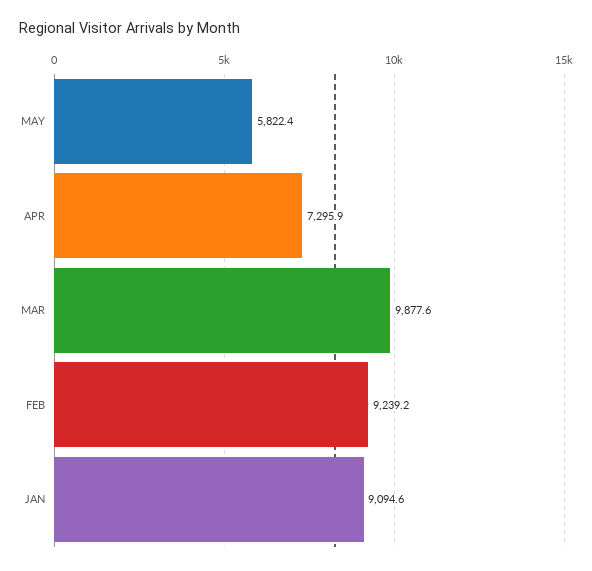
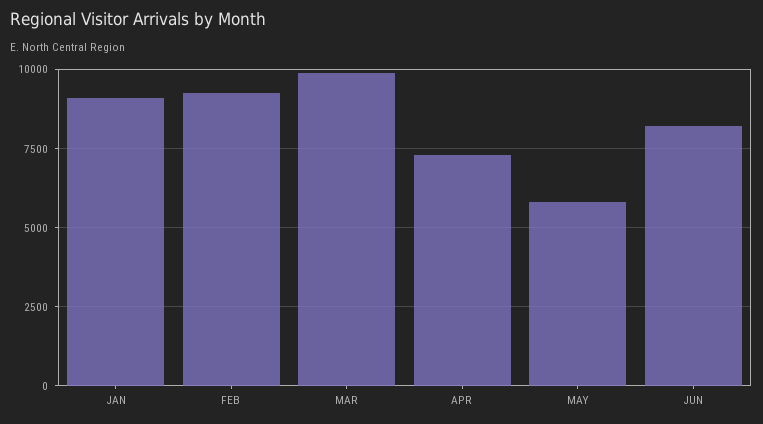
JUN: none -> 8250

